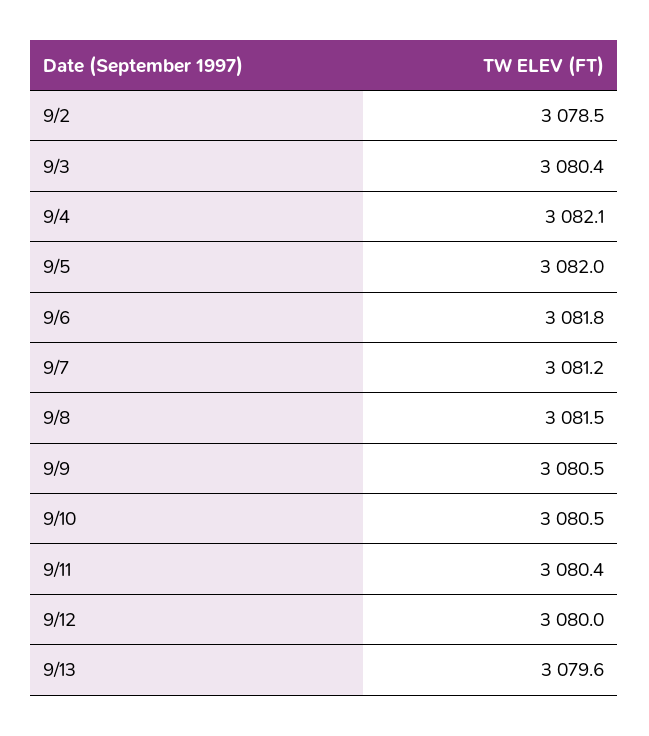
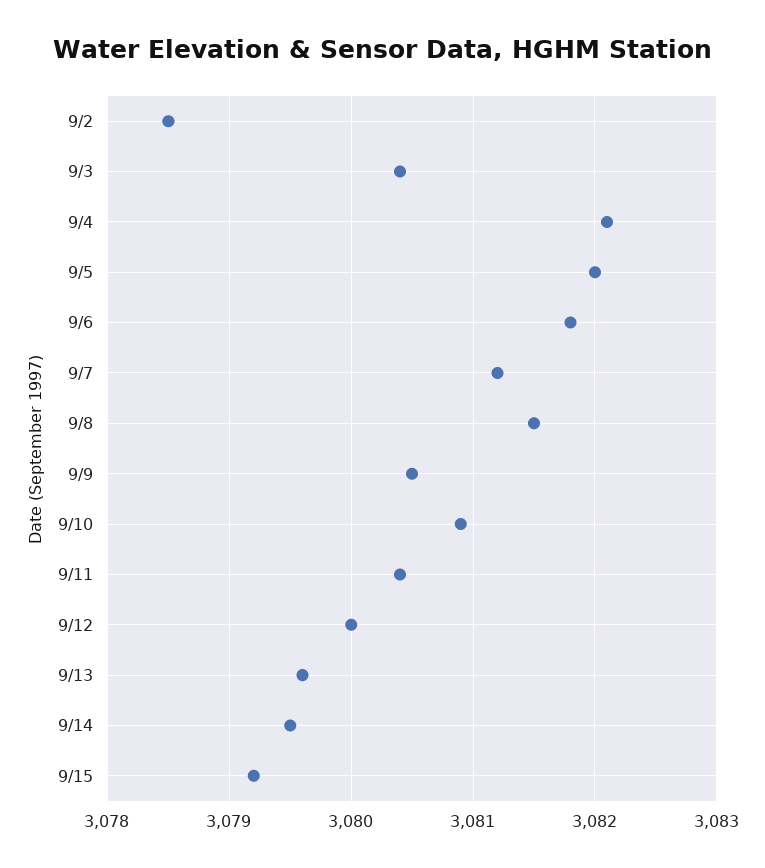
9/10: 3080.5 -> 3080.9
9/14: none -> 3079.5
9/15: none -> 3079.2

